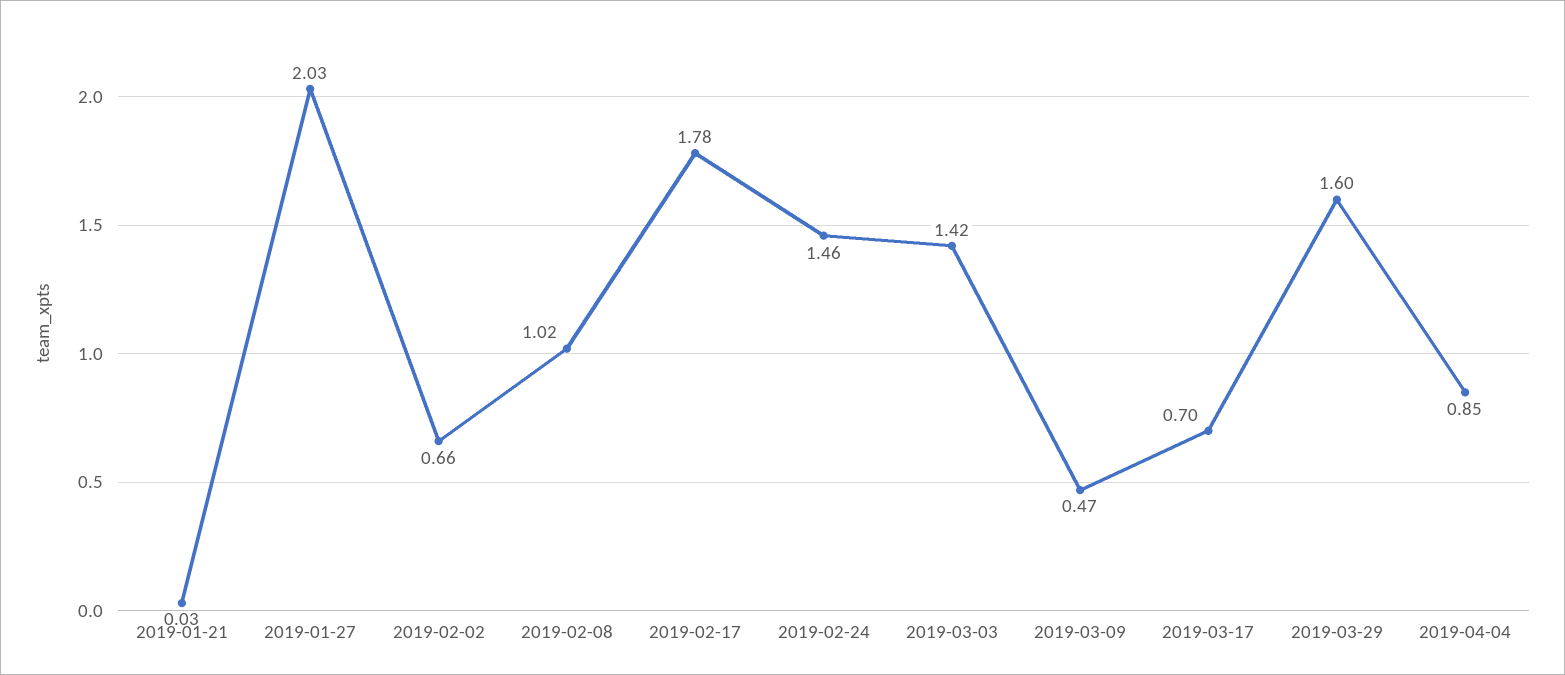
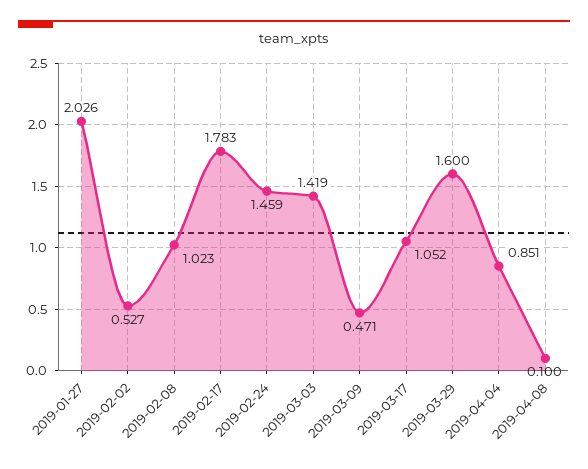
2019-01-21: 0.03 -> none
2019-02-02: 0.66 -> 0.527
2019-03-17: 0.7 -> 1.052
2019-04-08: none -> 0.1

